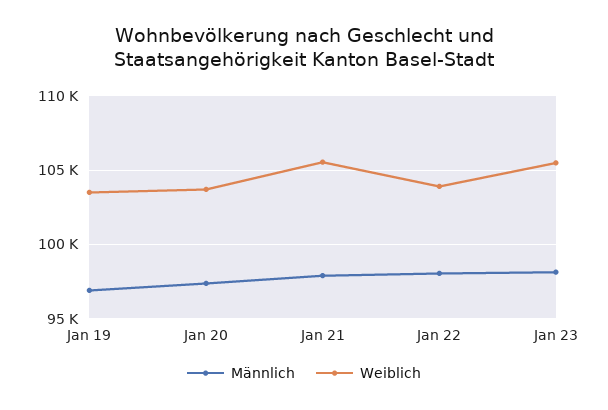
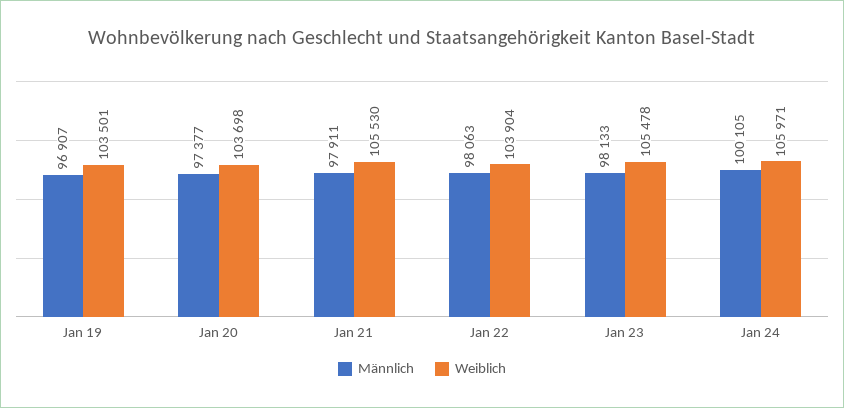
Männlich, Jan 24: none -> 100105
Weiblich, Jan 24: none -> 105971

